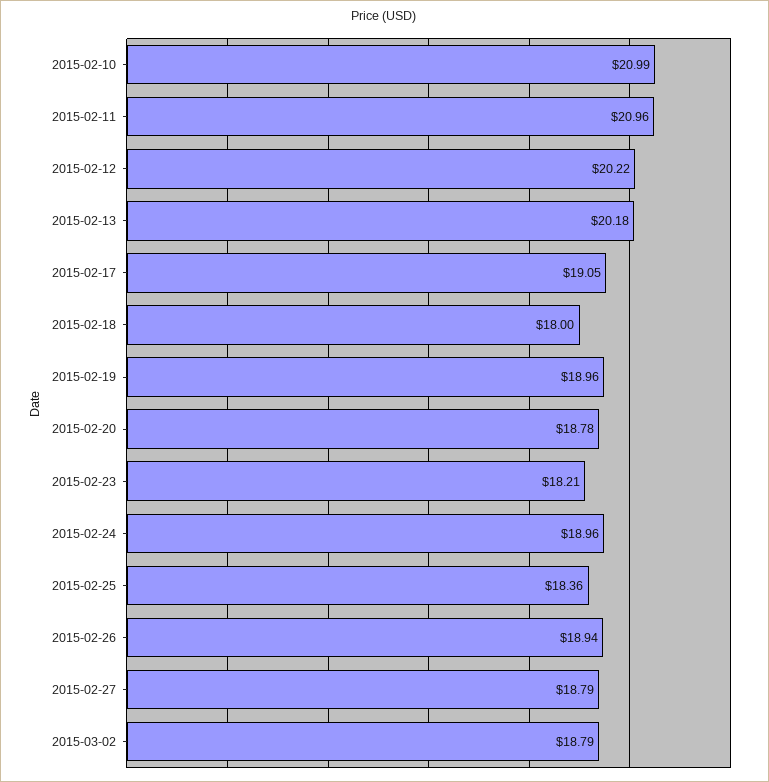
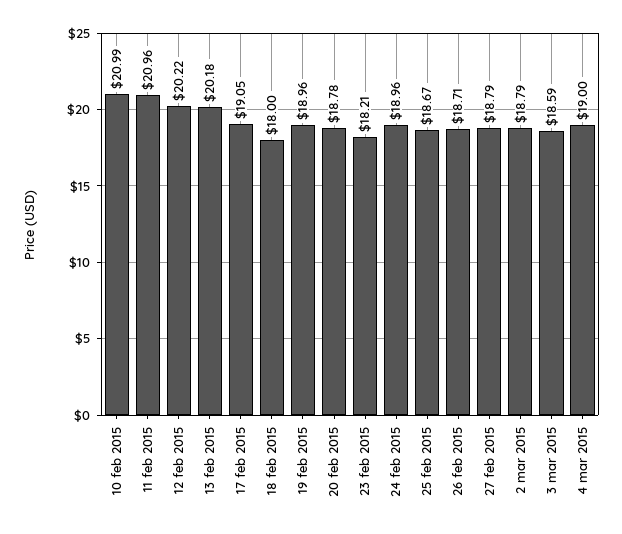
2015-02-25: 18.36 -> 18.67
2015-02-26: 18.94 -> 18.71
3 mar 2015: none -> 18.59
4 mar 2015: none -> 19

